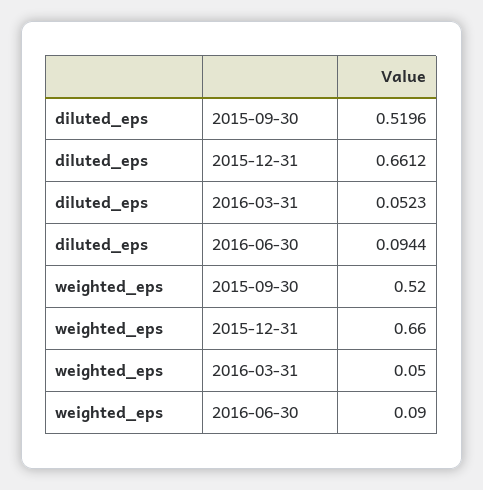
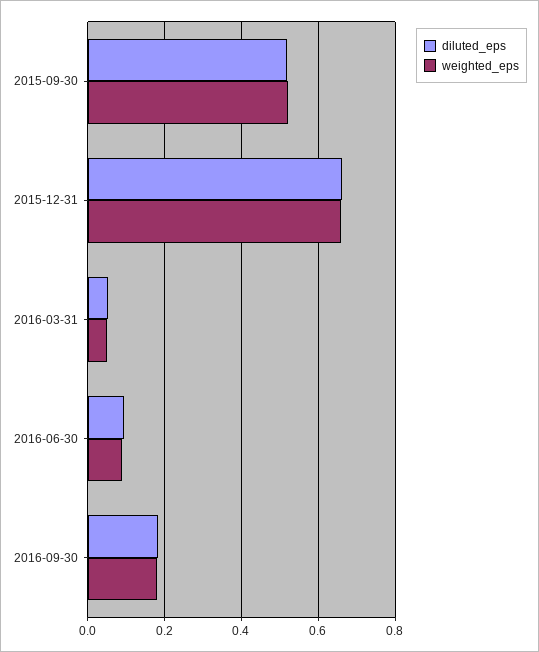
diluted_eps, 2016-09-30: none -> 0.18
weighted_eps, 2016-09-30: none -> 0.18

